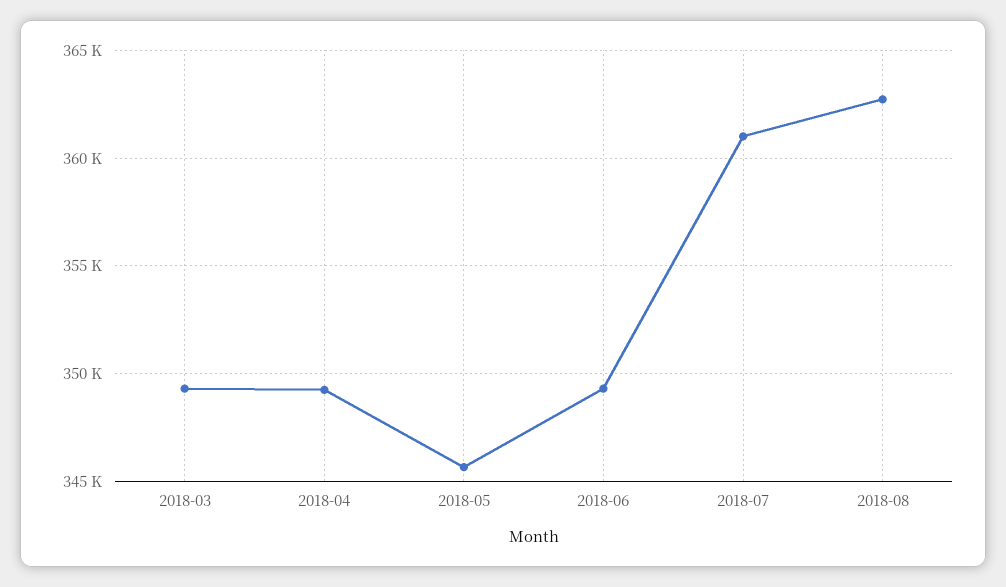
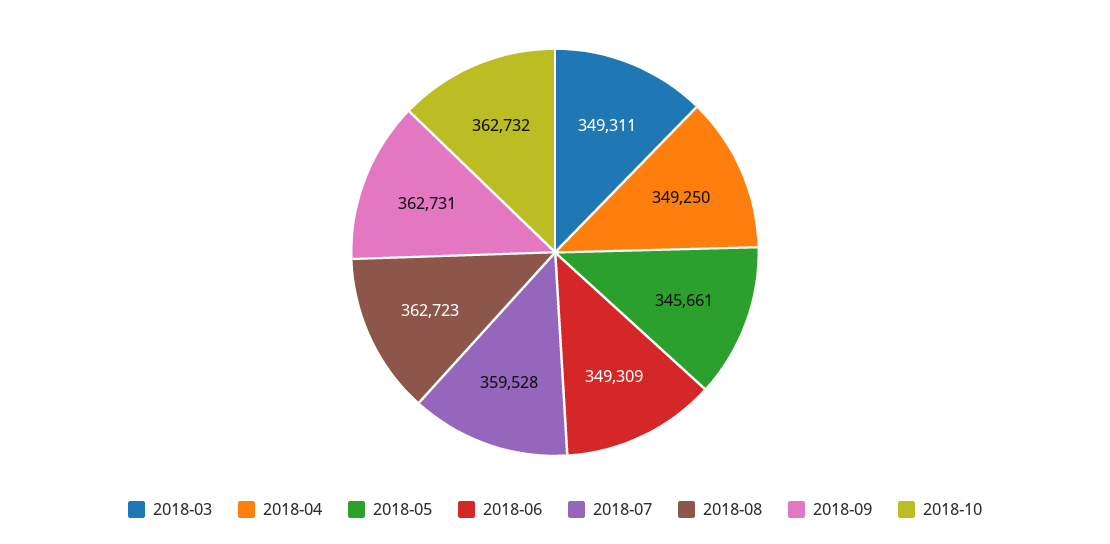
2018-07: 361000 -> 359528
2018-09: none -> 362731
2018-10: none -> 362732

